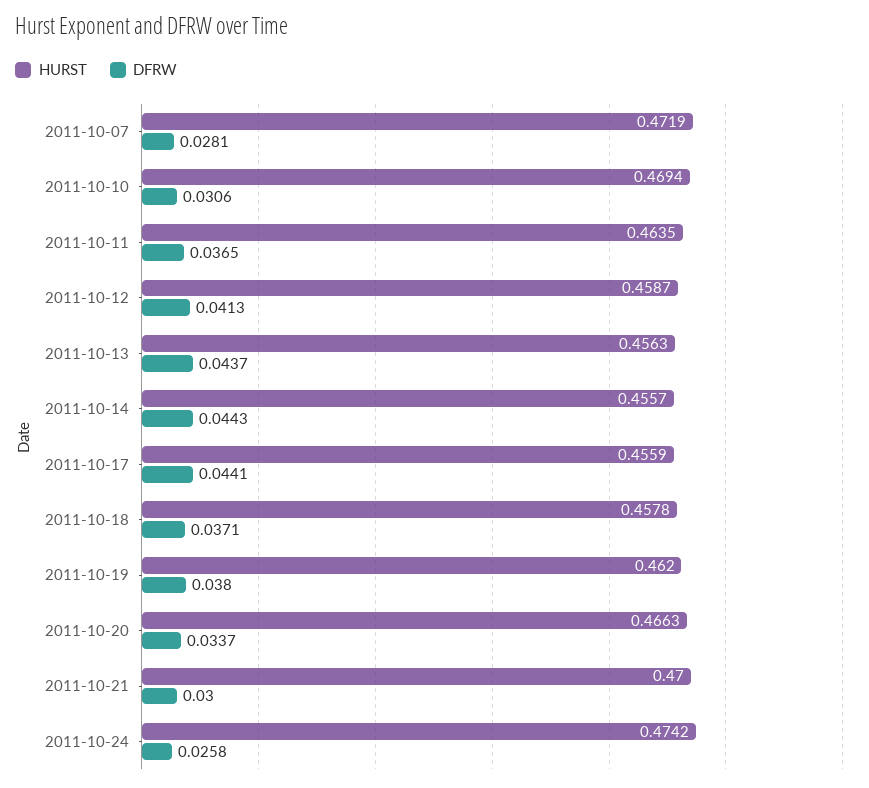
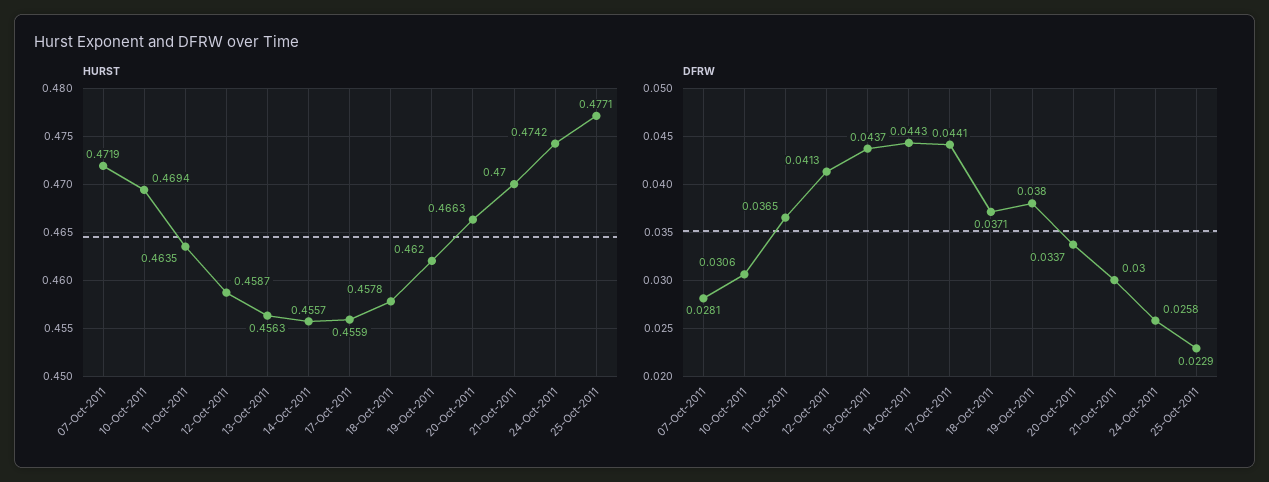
HURST, 25-Oct-2011: none -> 0.4771
DFRW, 25-Oct-2011: none -> 0.0229

